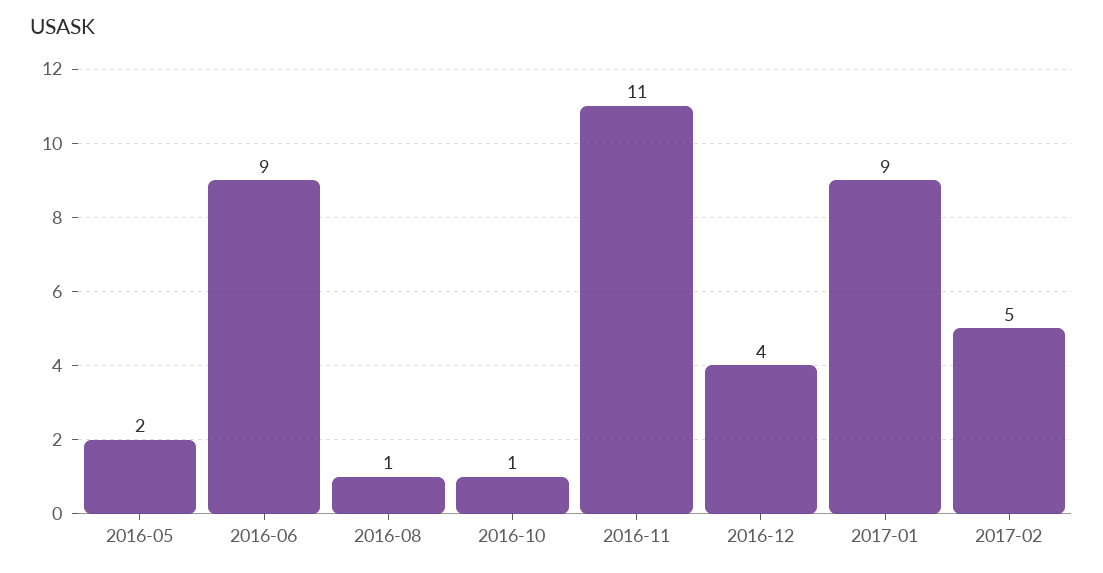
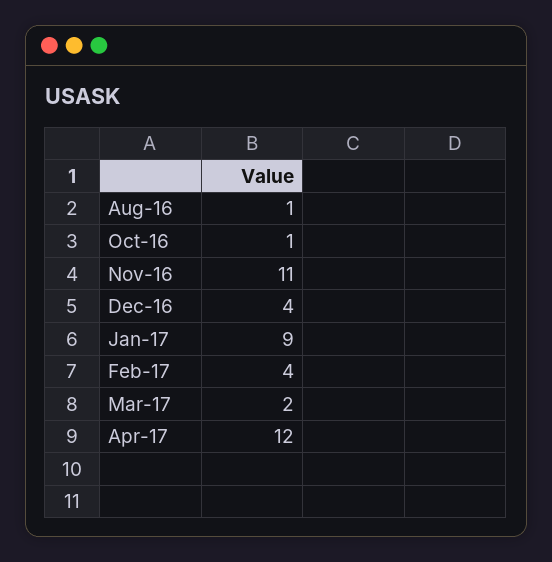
2016-05: 2 -> none
2016-06: 9 -> none
2017-02: 5 -> 4
Mar-17: none -> 2
Apr-17: none -> 12

